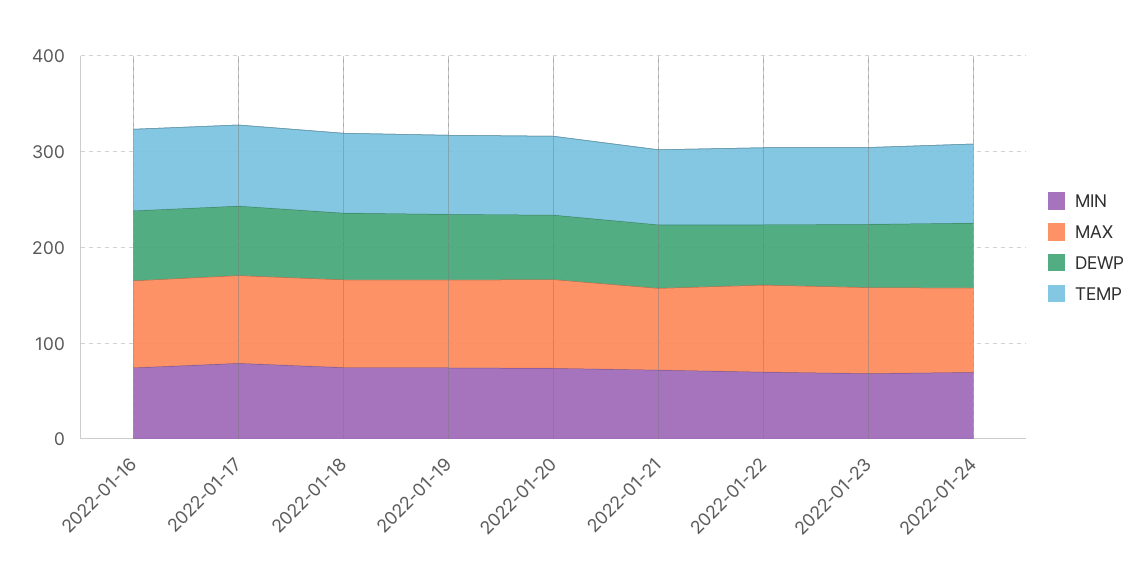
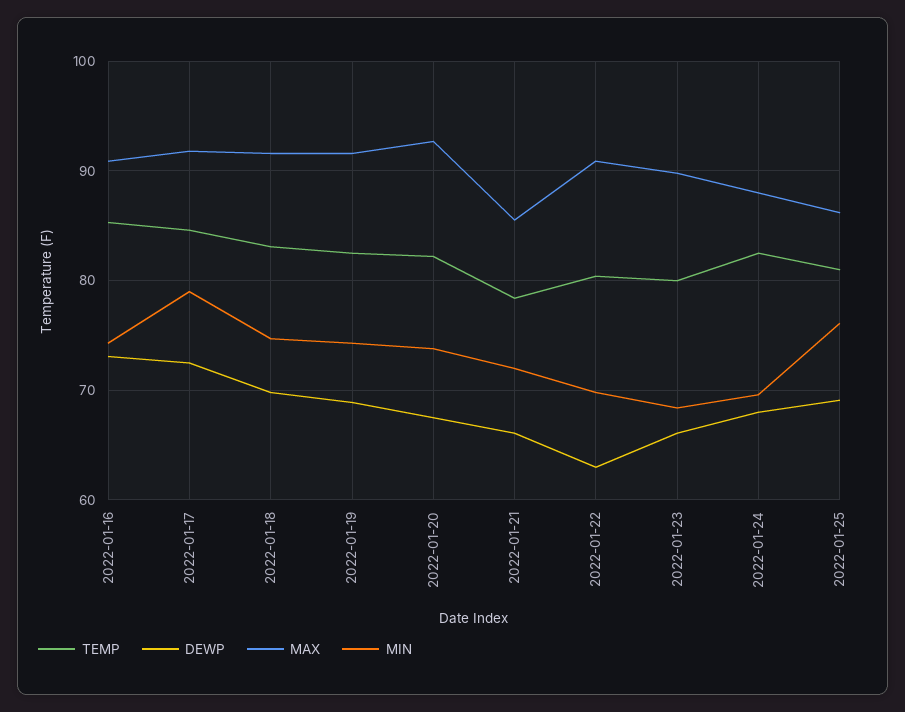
TEMP, 2022-01-25: none -> 81
DEWP, 2022-01-25: none -> 69
MAX, 2022-01-25: none -> 86
MIN, 2022-01-25: none -> 76

